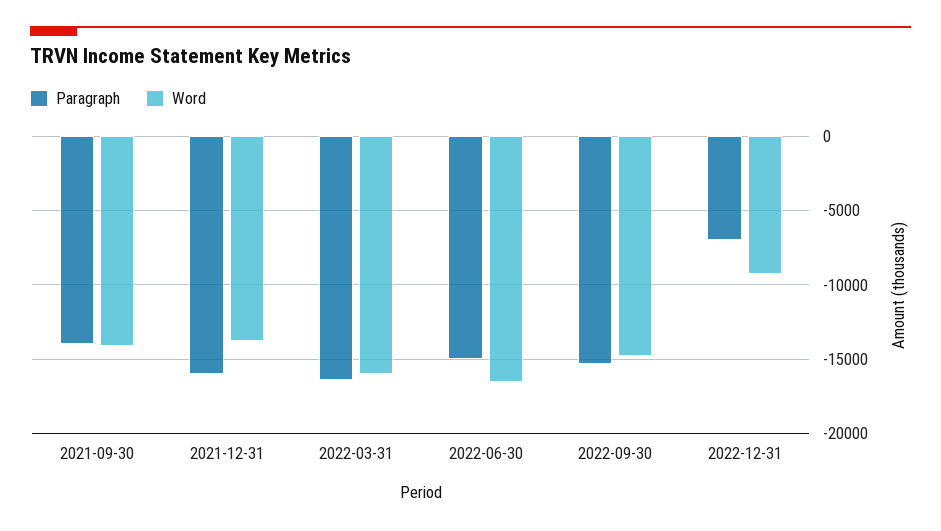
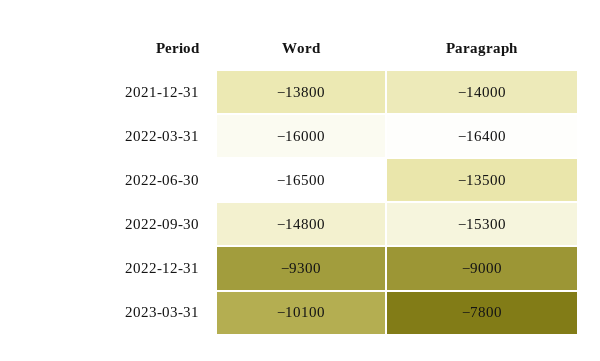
Paragraph, 2021-09-30: -14000 -> none
Word, 2021-09-30: -14000 -> none
Paragraph, 2021-12-31: -16000 -> -14000
Paragraph, 2022-06-30: -15000 -> -13500
Paragraph, 2022-12-31: -7000 -> -9000
Word, 2023-03-31: none -> -10100
Paragraph, 2023-03-31: none -> -7800

